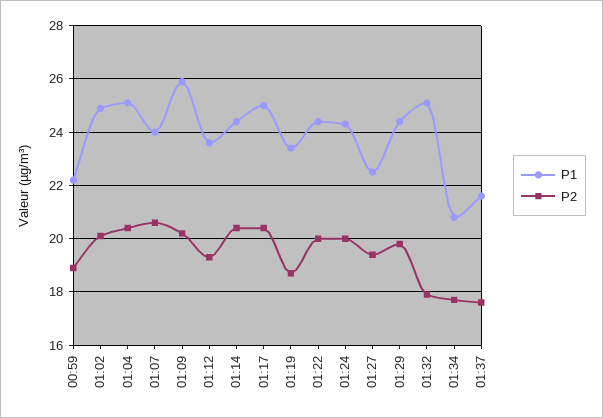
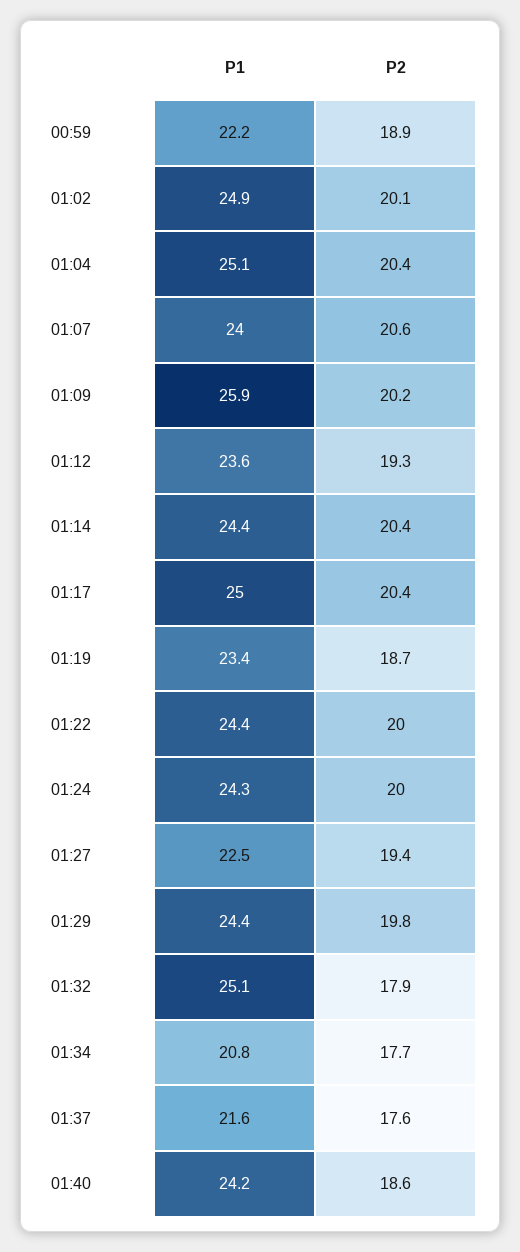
P1, 01:40: none -> 24.2
P2, 01:40: none -> 18.6

